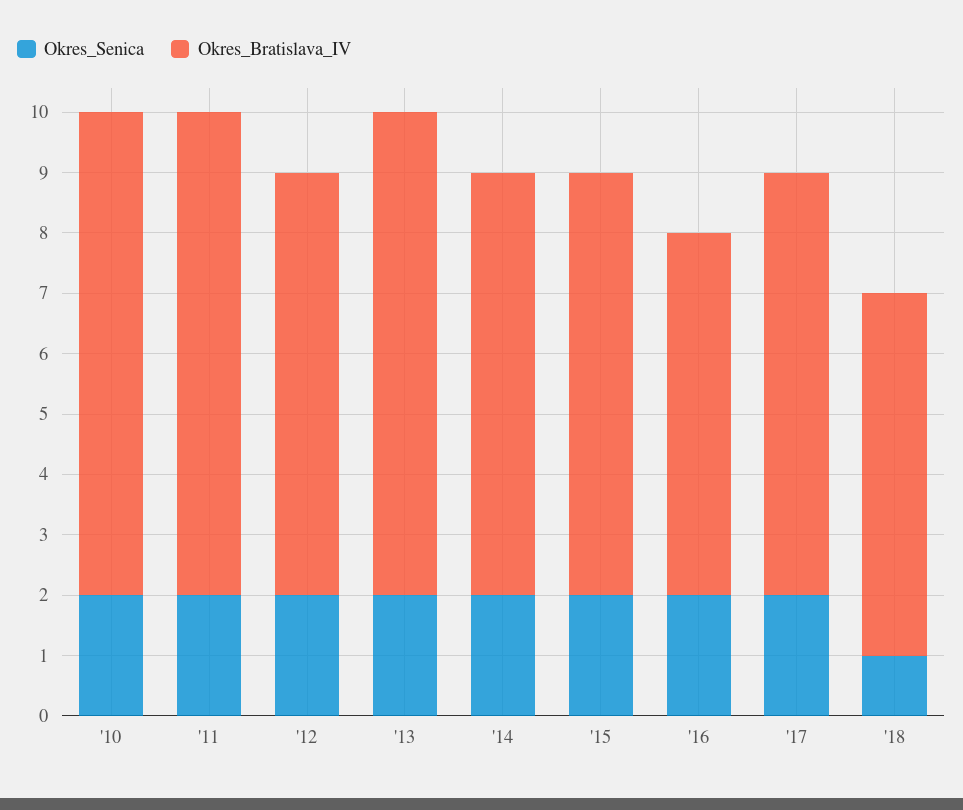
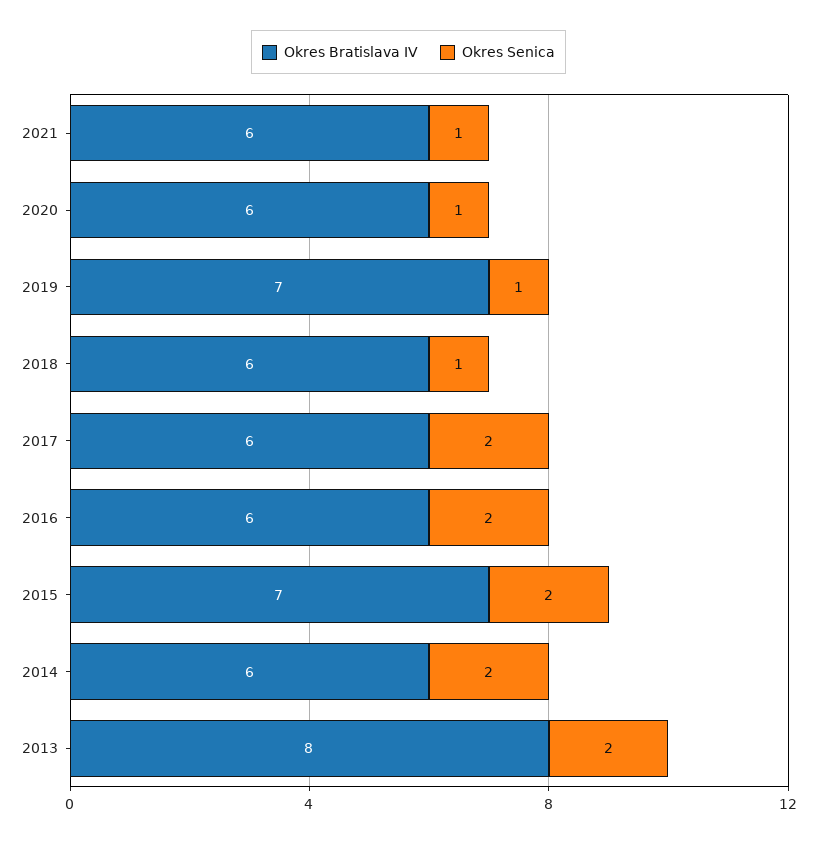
Okres_Senica, '10: 2 -> none
Okres_Bratislava_IV, '10: 8 -> none
Okres_Senica, '11: 2 -> none
Okres_Bratislava_IV, '11: 8 -> none
Okres_Senica, '12: 2 -> none
Okres_Bratislava_IV, '12: 7 -> none
Okres_Bratislava_IV, '14: 7 -> 6
Okres_Bratislava_IV, '17: 7 -> 6
Okres_Bratislava_IV, 2021: none -> 6
Okres_Senica, 2021: none -> 1
Okres_Bratislava_IV, 2020: none -> 6
Okres_Senica, 2020: none -> 1
Okres_Bratislava_IV, 2019: none -> 7
Okres_Senica, 2019: none -> 1

